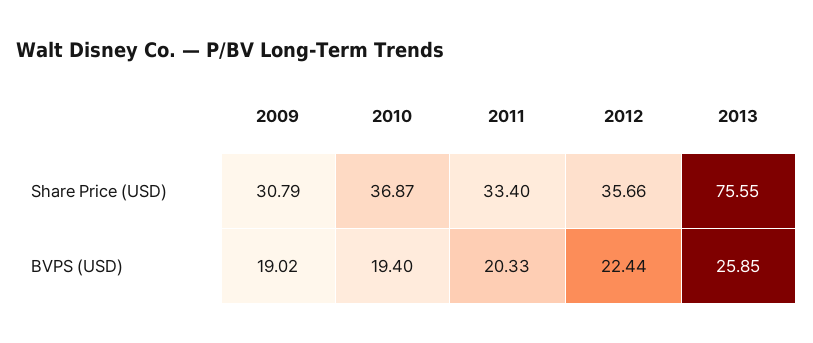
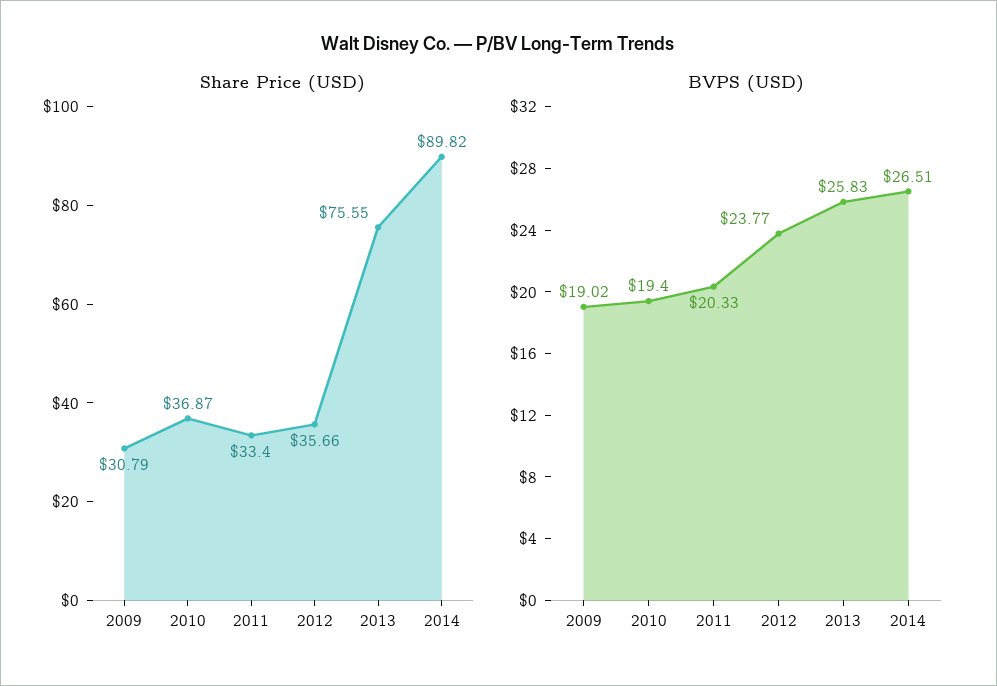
BVPS (USD), 2012: 22.44 -> 23.77
BVPS (USD), 2013: 25.85 -> 25.83
Share Price (USD), 2014: none -> 89.82
BVPS (USD), 2014: none -> 26.51

